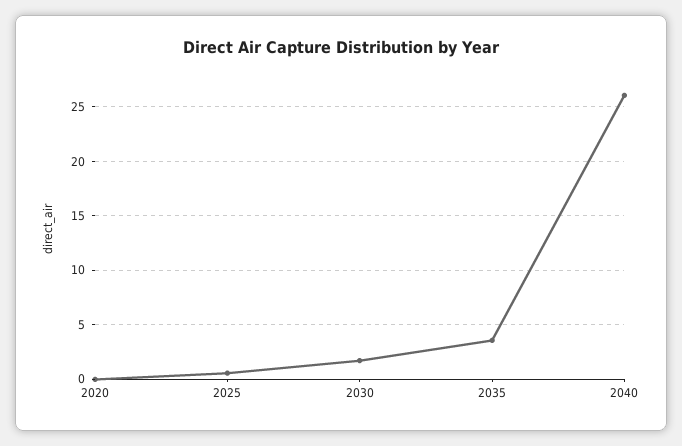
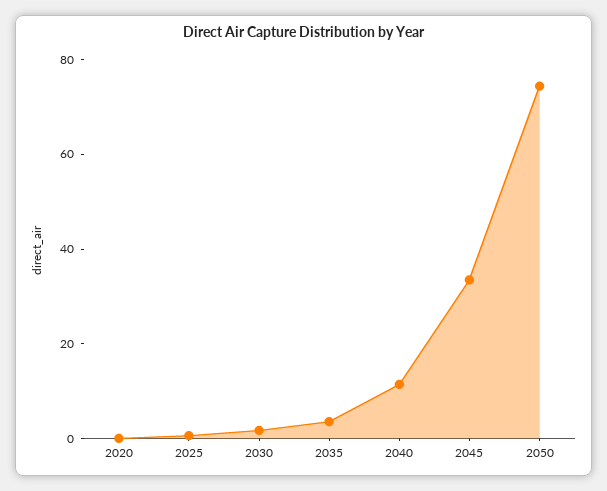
2040: 26 -> 10
2045: none -> 35
2050: none -> 75

